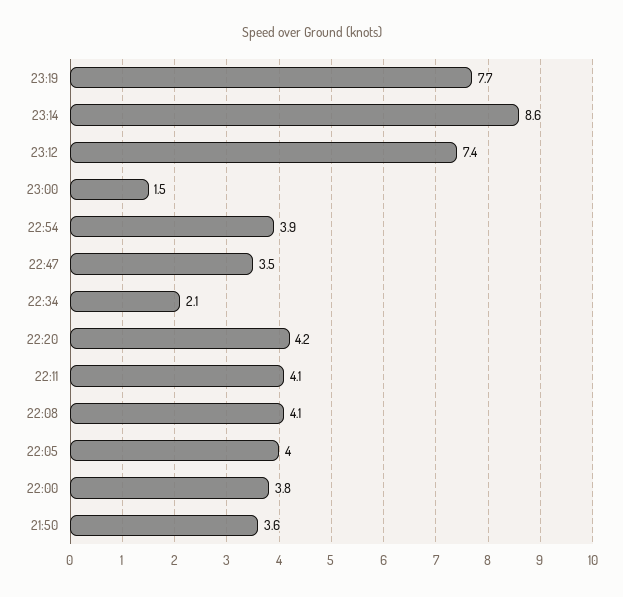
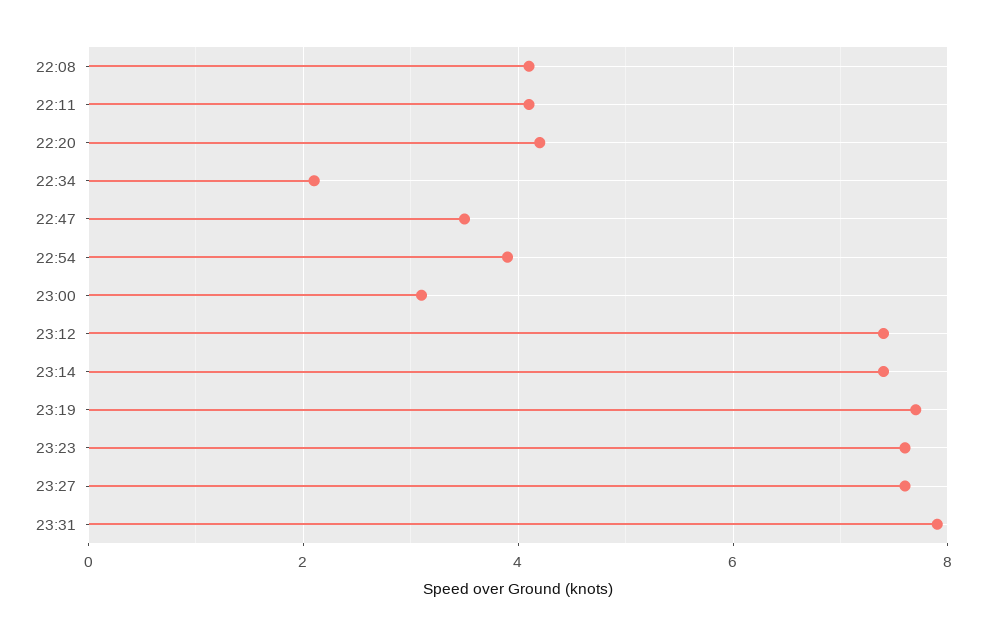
23:14: 8.6 -> 7.5
23:00: 1.5 -> 3
22:05: 4 -> none
22:00: 3.8 -> none
21:50: 3.6 -> none
23:23: none -> 7.5
23:27: none -> 7.5
23:31: none -> 8

